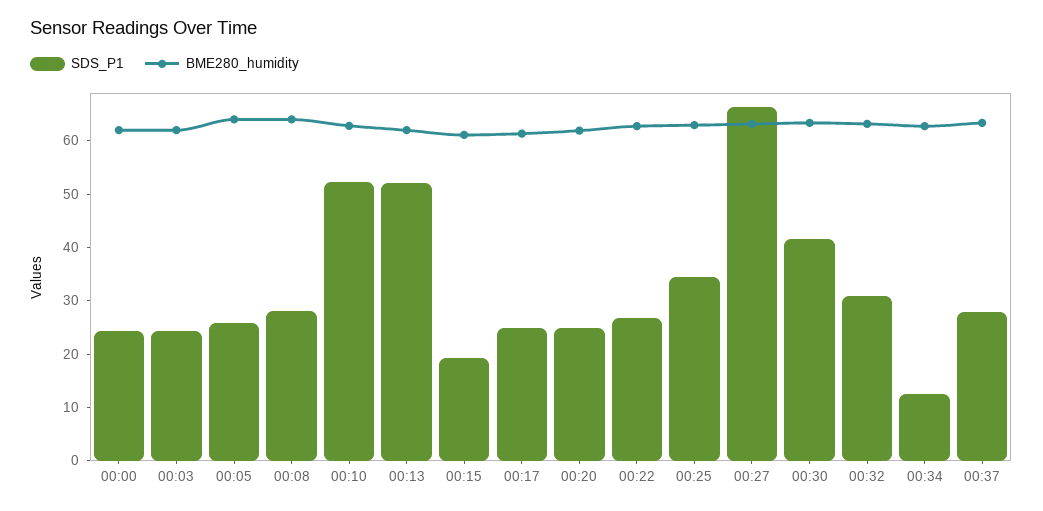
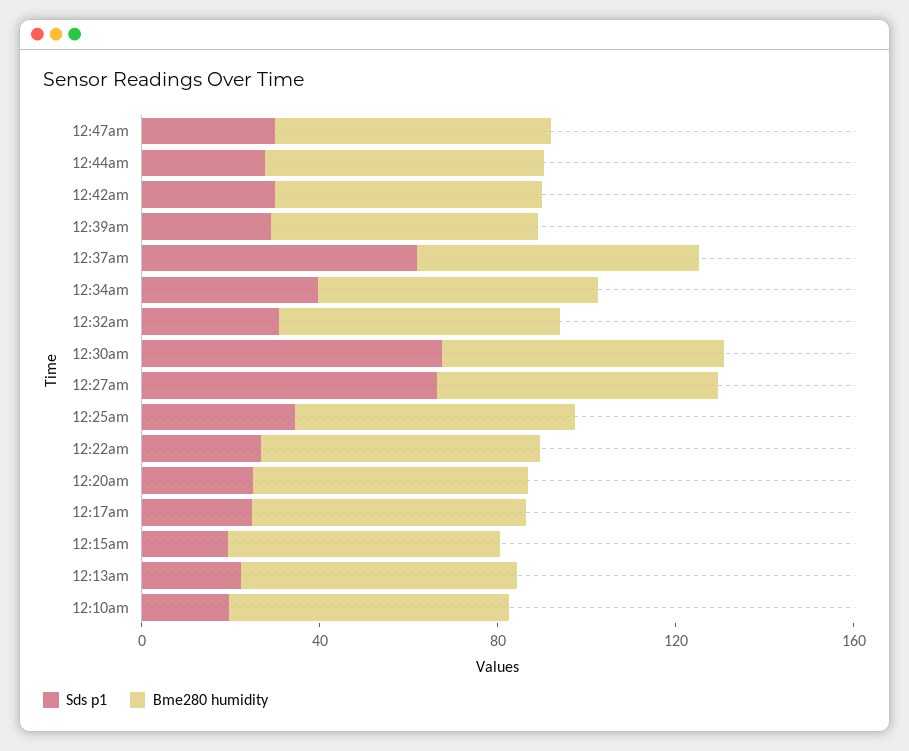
SDS_P1, 00:00: 24 -> none
BME280_humidity, 00:00: 62 -> none
SDS_P1, 00:03: 24 -> none
BME280_humidity, 00:03: 62 -> none
SDS_P1, 00:05: 26 -> none
BME280_humidity, 00:05: 64 -> none
SDS_P1, 00:08: 28 -> none
BME280_humidity, 00:08: 64 -> none
SDS_P1, 00:10: 52 -> 20
SDS_P1, 00:13: 52 -> 20
SDS_P1, 00:30: 42 -> 70
SDS_P1, 00:34: 12 -> 40
SDS_P1, 00:37: 28 -> 60
SDS_P1, 12:47am: none -> 30
BME280_humidity, 12:47am: none -> 60
SDS_P1, 12:44am: none -> 30
BME280_humidity, 12:44am: none -> 60
SDS_P1, 12:42am: none -> 30
BME280_humidity, 12:42am: none -> 60
SDS_P1, 12:39am: none -> 30
BME280_humidity, 12:39am: none -> 60

